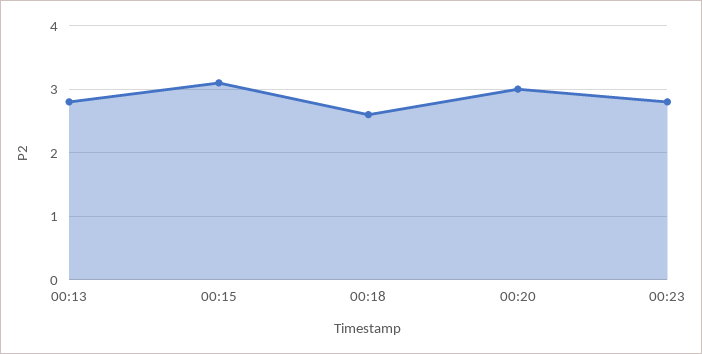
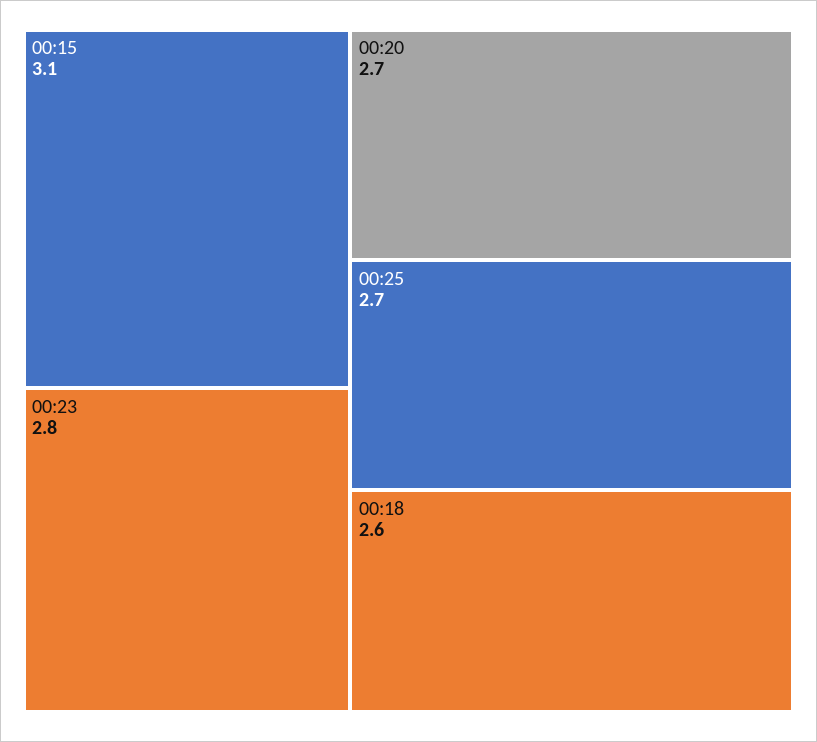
00:13: 2.8 -> none
00:20: 3 -> 2.7
00:25: none -> 2.7

